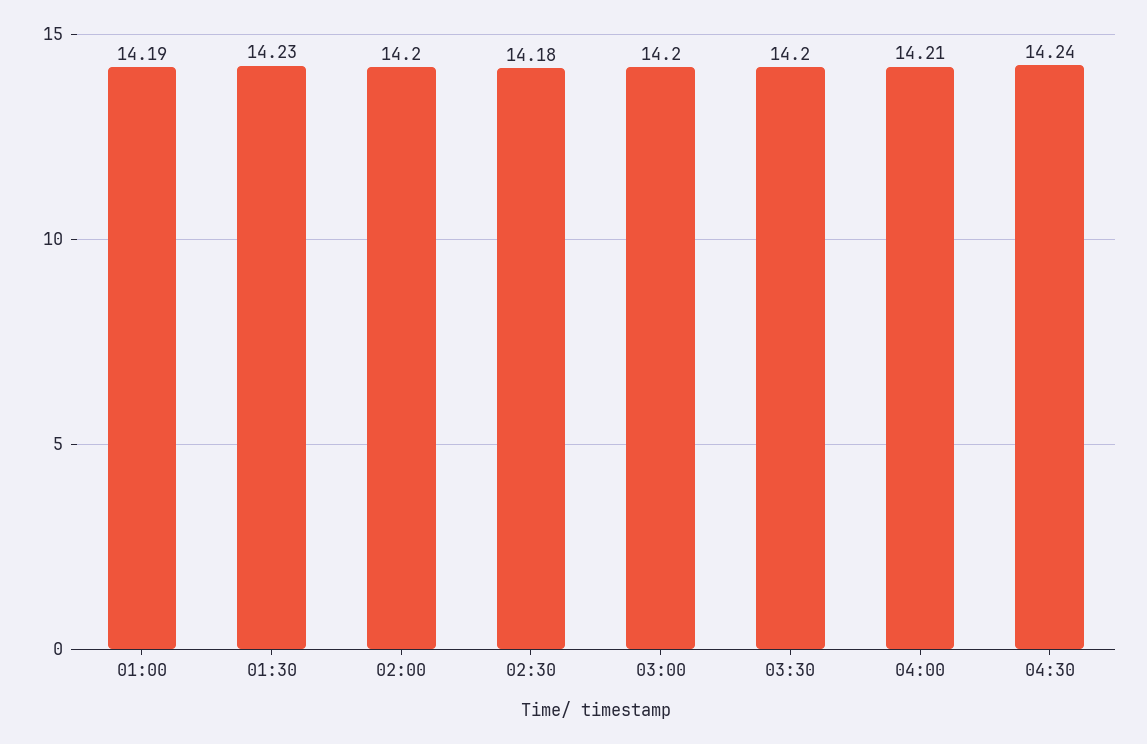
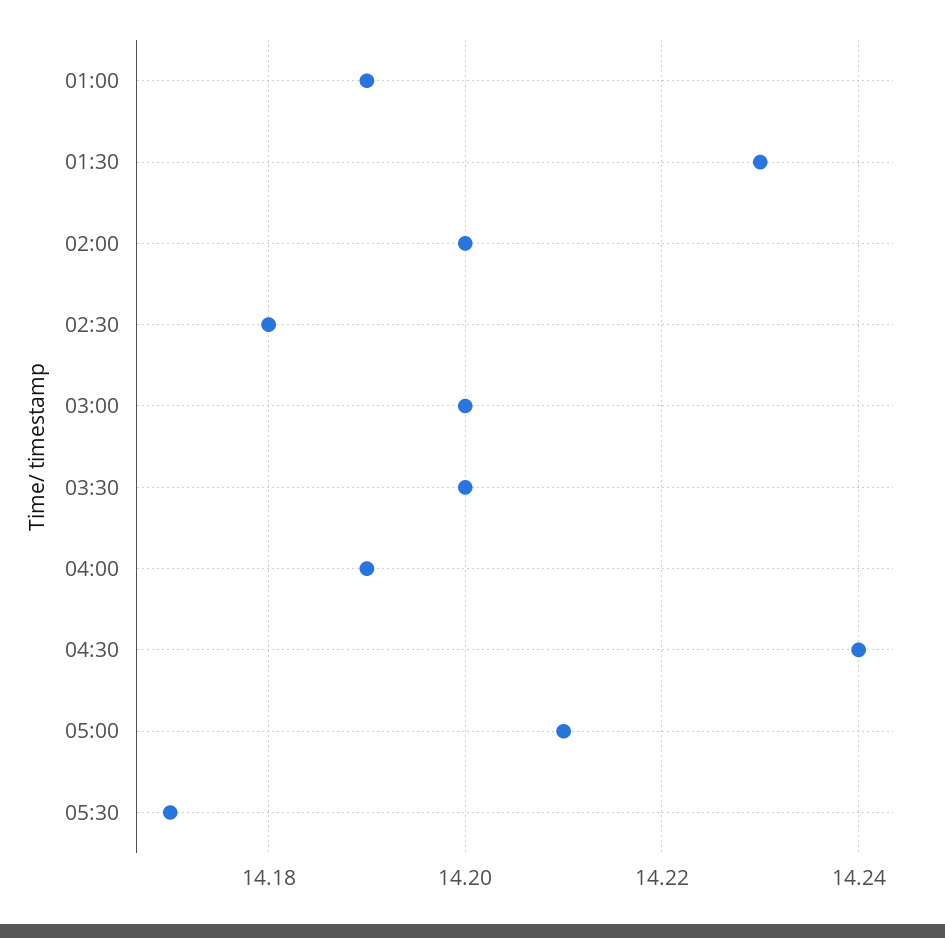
04:00: 14.21 -> 14.19
05:00: none -> 14.21
05:30: none -> 14.17

